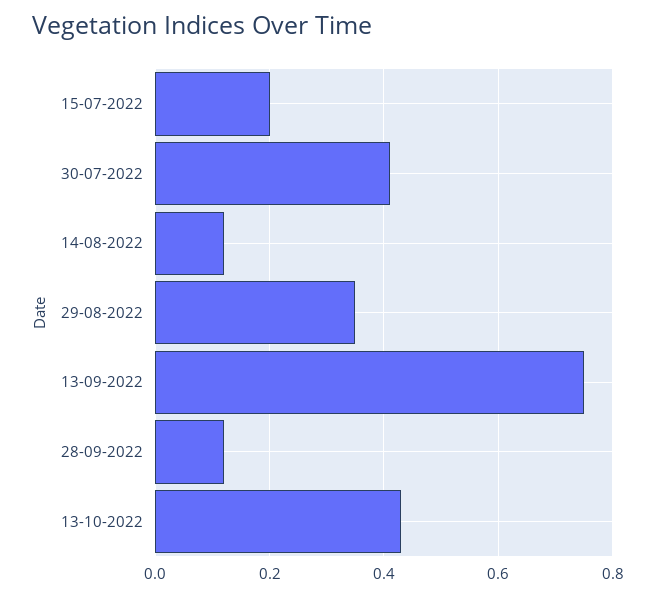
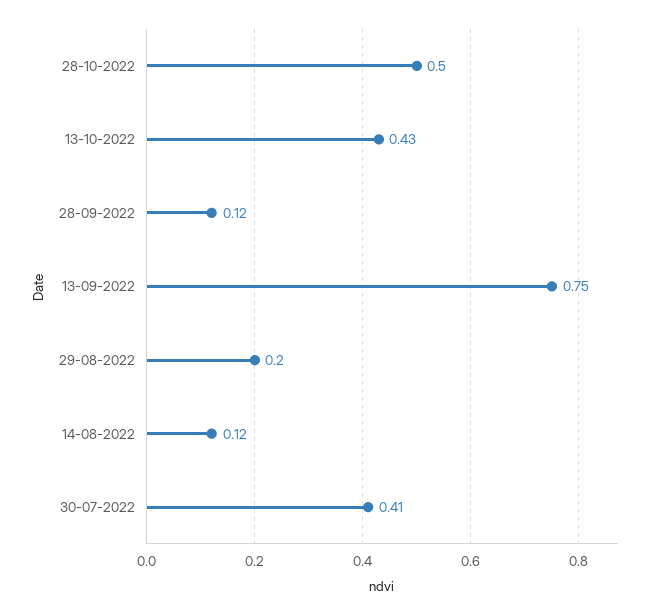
15-07-2022: 0.2 -> none
29-08-2022: 0.35 -> 0.2
28-10-2022: none -> 0.5

